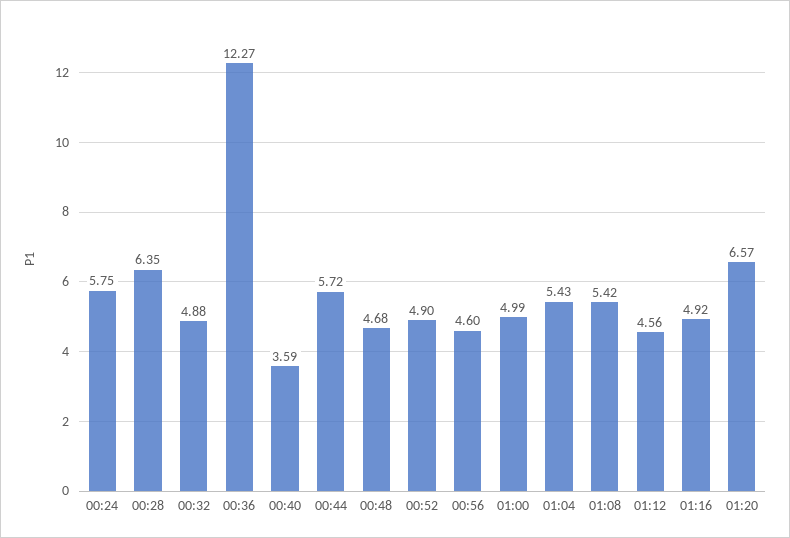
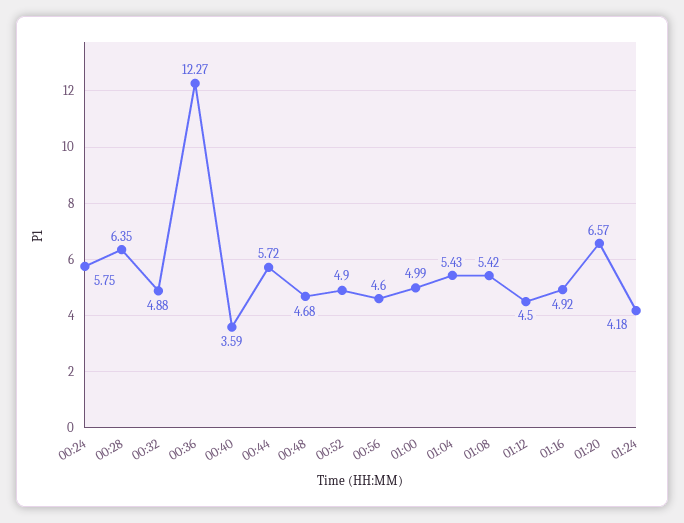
01:12: 4.56 -> 4.5
01:24: none -> 4.18

